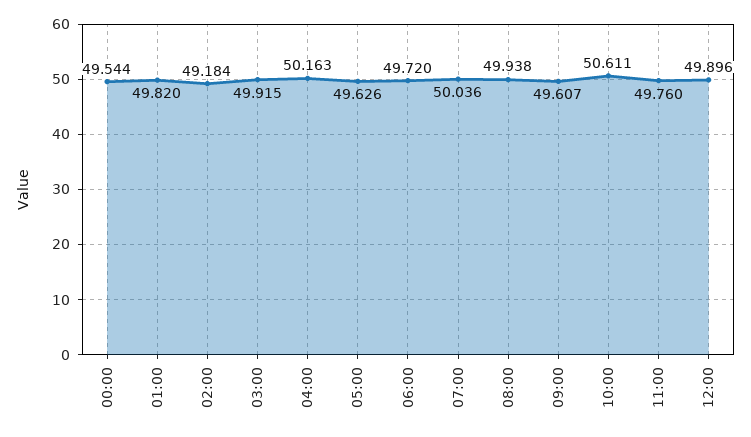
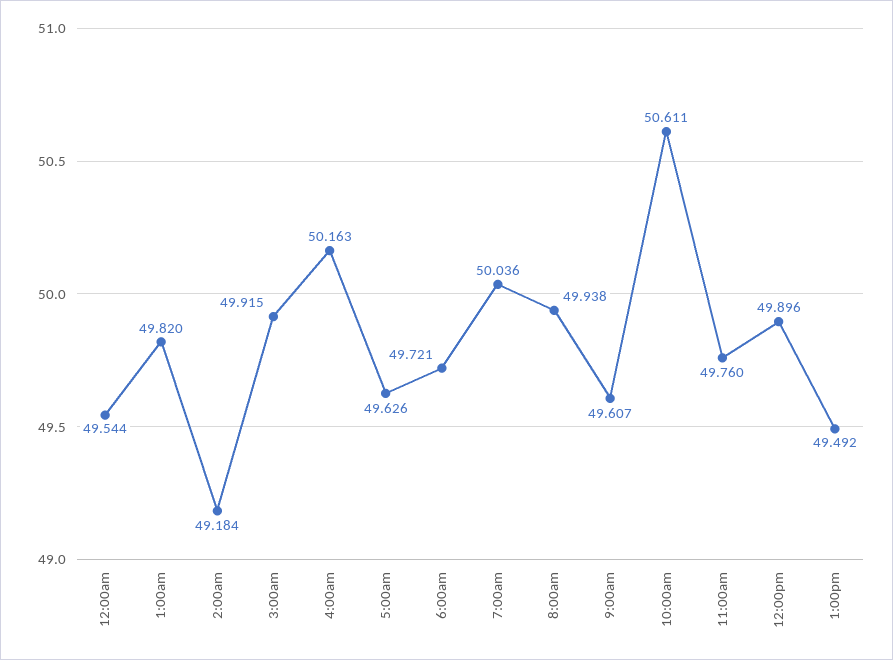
06:00: 49.72 -> 49.721
1:00pm: none -> 49.492

